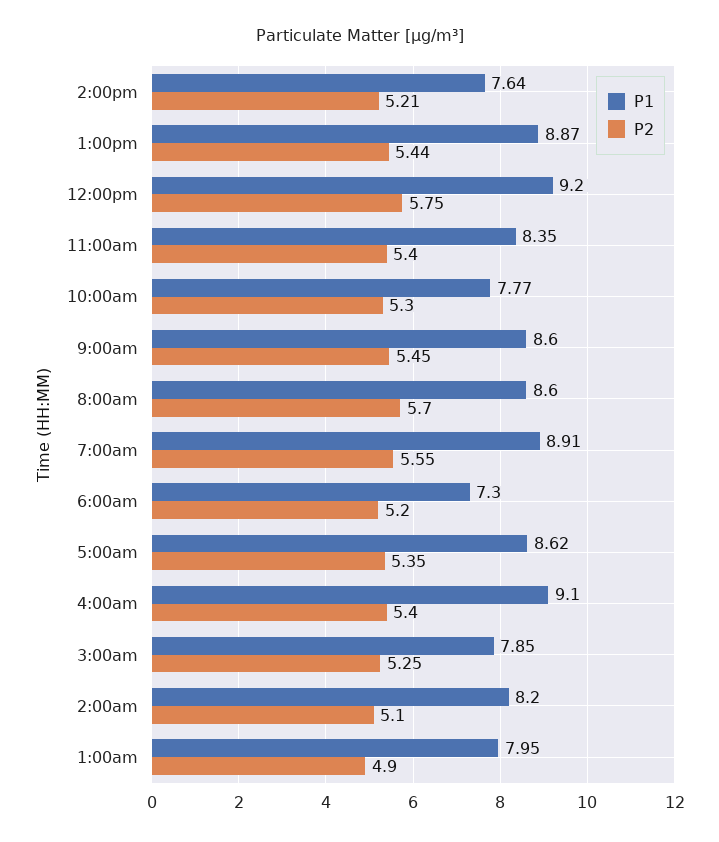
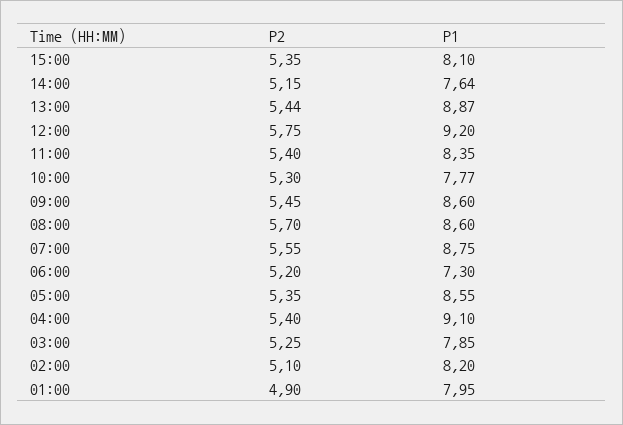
P2, 2:00pm: 5.21 -> 5.15
P1, 7:00am: 8.91 -> 8.75
P1, 5:00am: 8.62 -> 8.55
P2, 15:00: none -> 5.35
P1, 15:00: none -> 8.1

